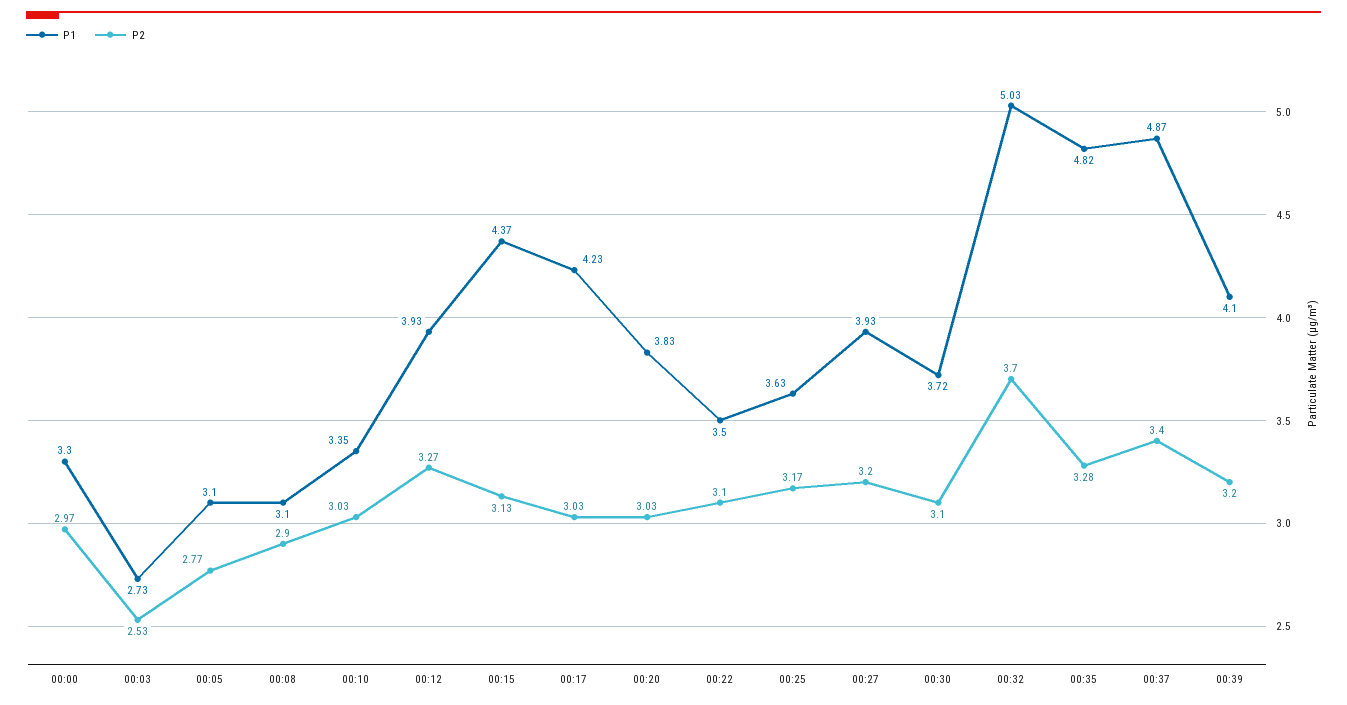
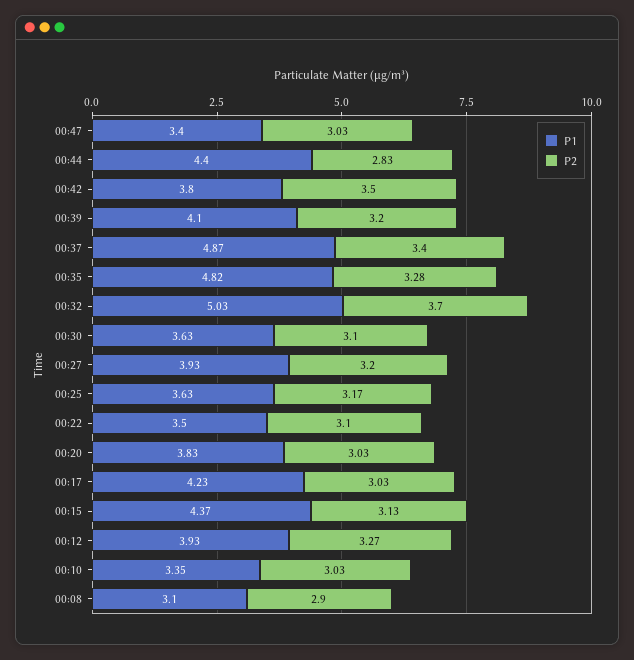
P1, 00:00: 3.3 -> none
P2, 00:00: 2.97 -> none
P1, 00:03: 2.73 -> none
P2, 00:03: 2.53 -> none
P1, 00:05: 3.1 -> none
P2, 00:05: 2.77 -> none
P1, 00:30: 3.72 -> 3.63
P1, 00:47: none -> 3.4
P2, 00:47: none -> 3.03
P1, 00:44: none -> 4.4
P2, 00:44: none -> 2.83
P1, 00:42: none -> 3.8
P2, 00:42: none -> 3.5

